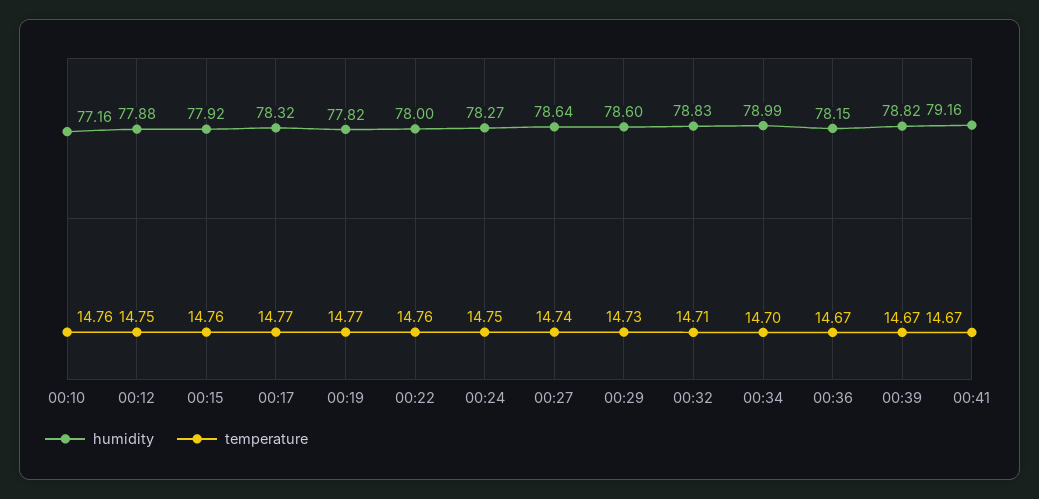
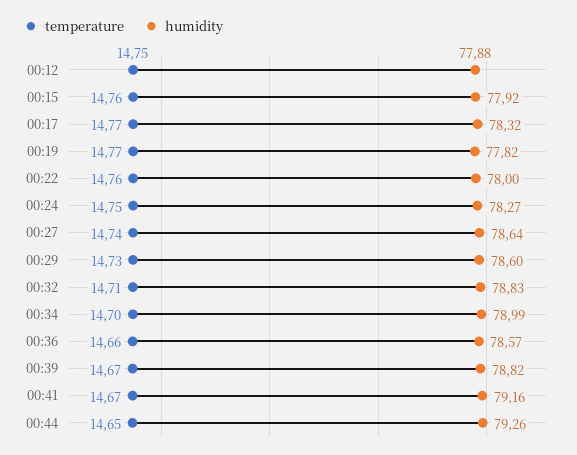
humidity, 00:10: 77.16 -> none
temperature, 00:10: 14.76 -> none
humidity, 00:36: 78.15 -> 78.57
temperature, 00:36: 14.67 -> 14.66
temperature, 00:44: none -> 14.65
humidity, 00:44: none -> 79.26

